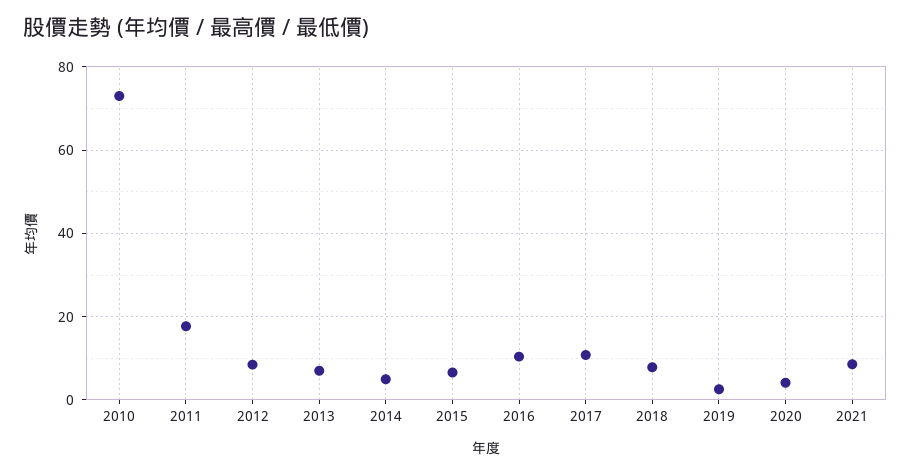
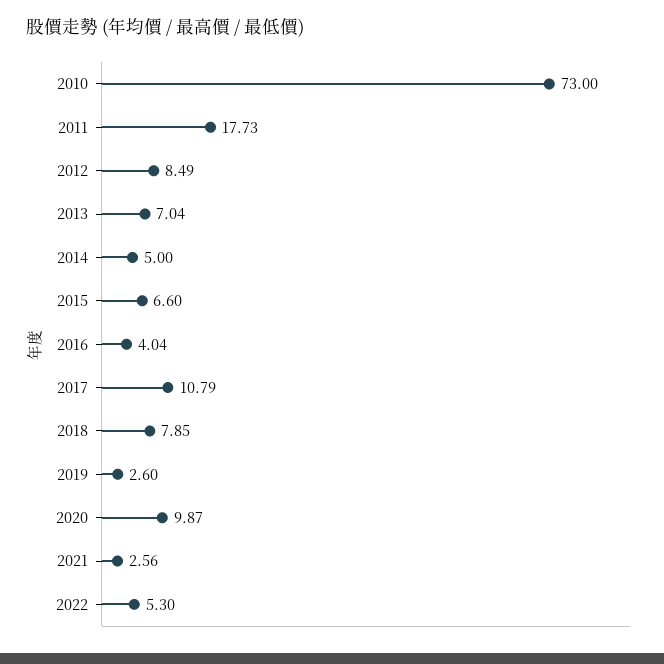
2016: 10 -> 4.04
2020: 4 -> 9.87
2021: 8 -> 2.56
2022: none -> 5.3

